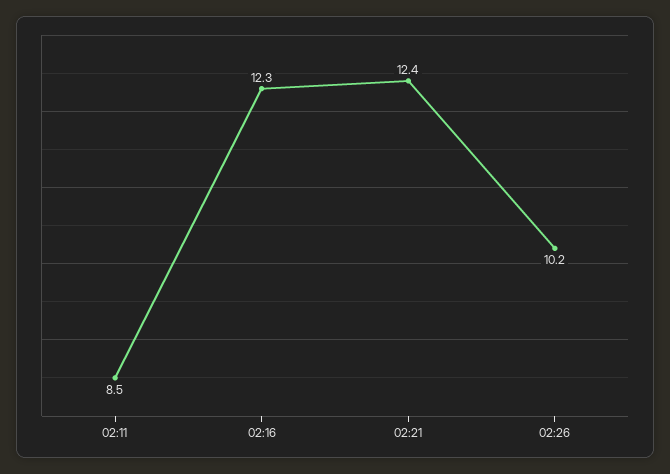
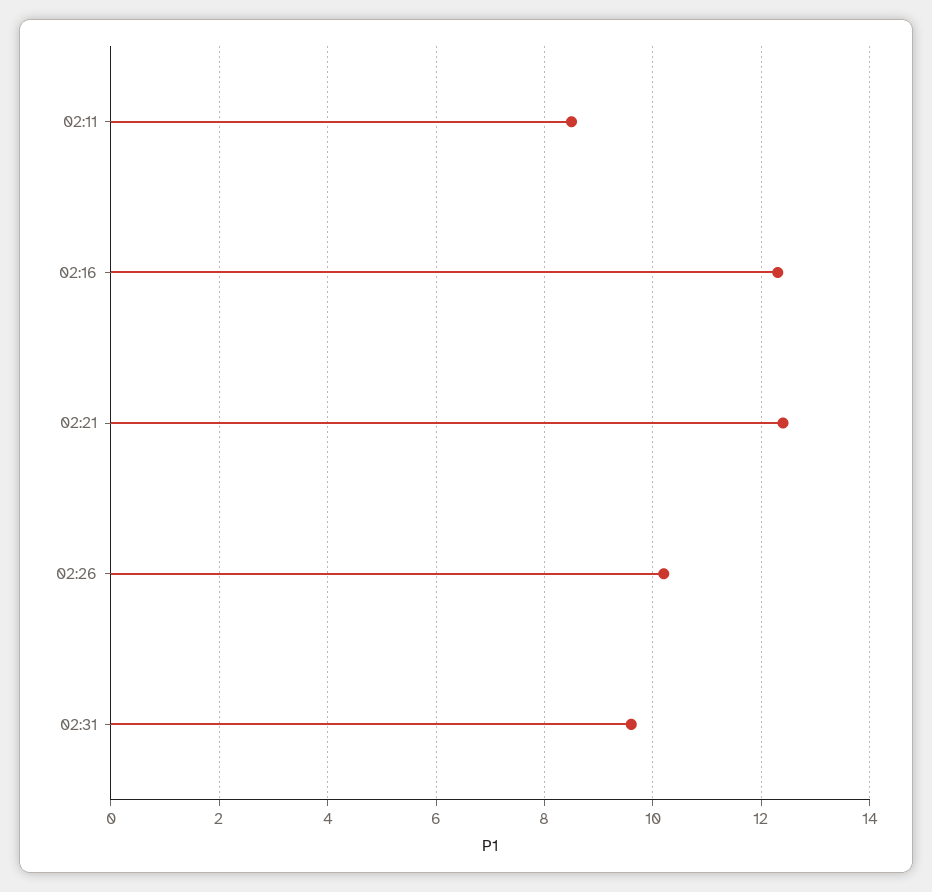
02:31: none -> 9.5

